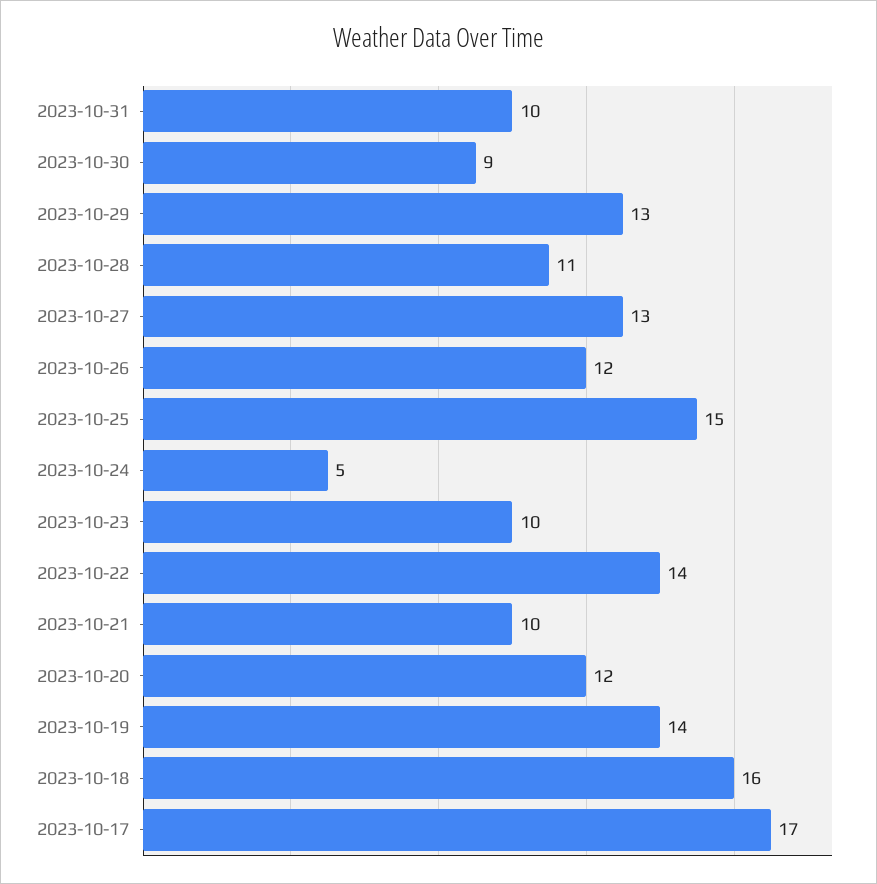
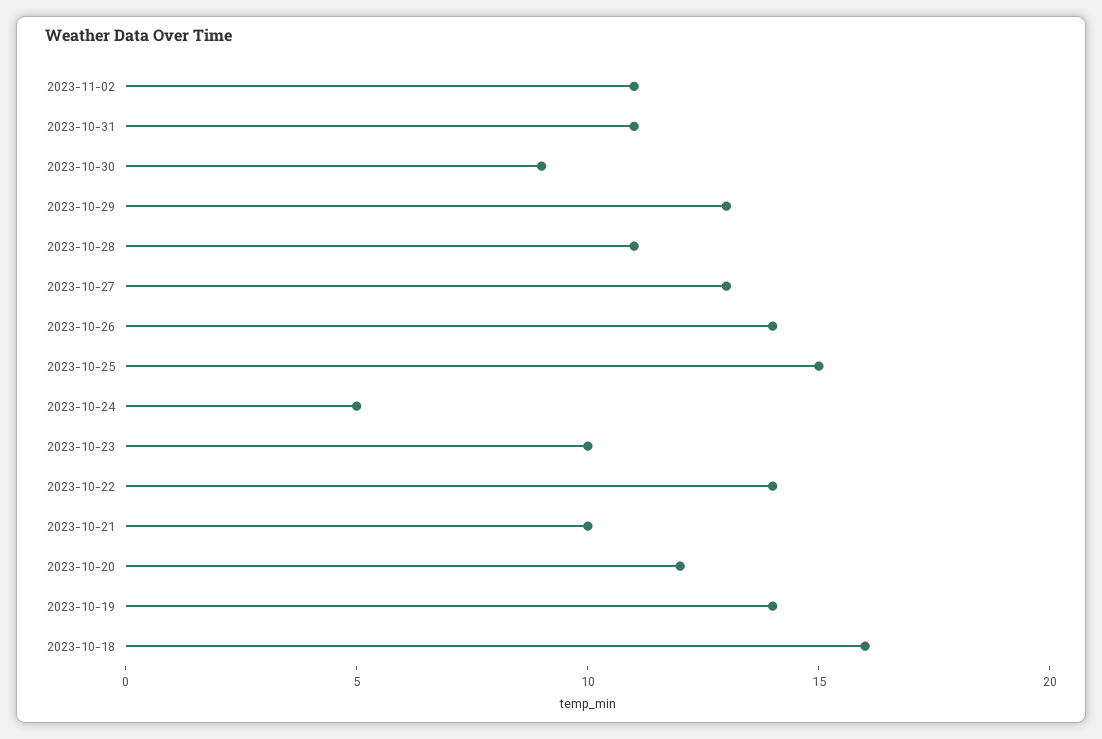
2023-10-31: 10 -> 11
2023-10-26: 12 -> 14
2023-10-17: 17 -> none
2023-11-02: none -> 11

